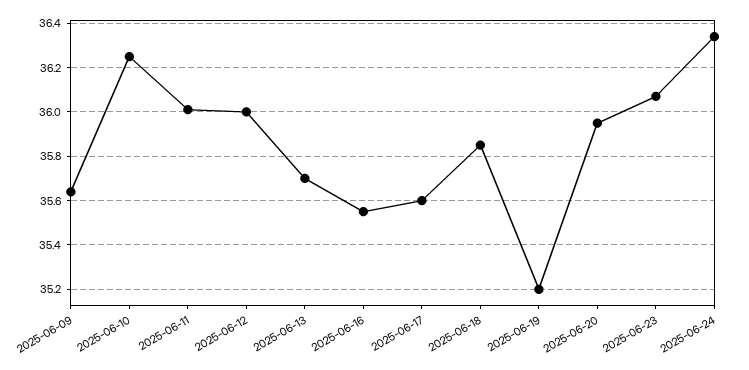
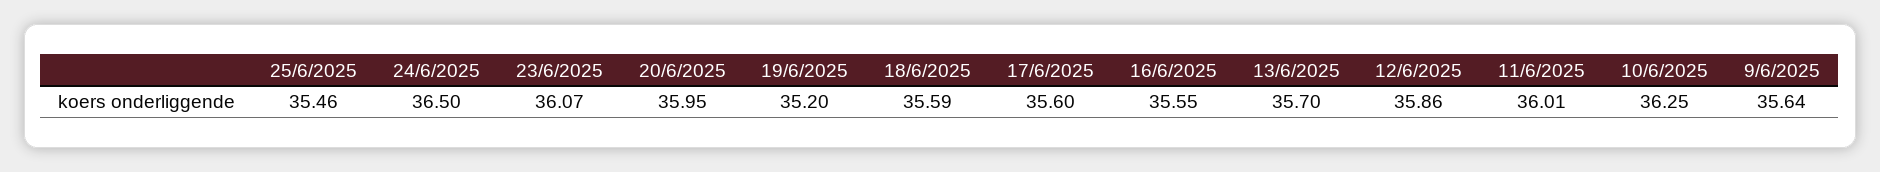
2025-06-12: 36 -> 35.86
2025-06-18: 35.85 -> 35.59
2025-06-24: 36.35 -> 36.5
25/6/2025: none -> 35.46

